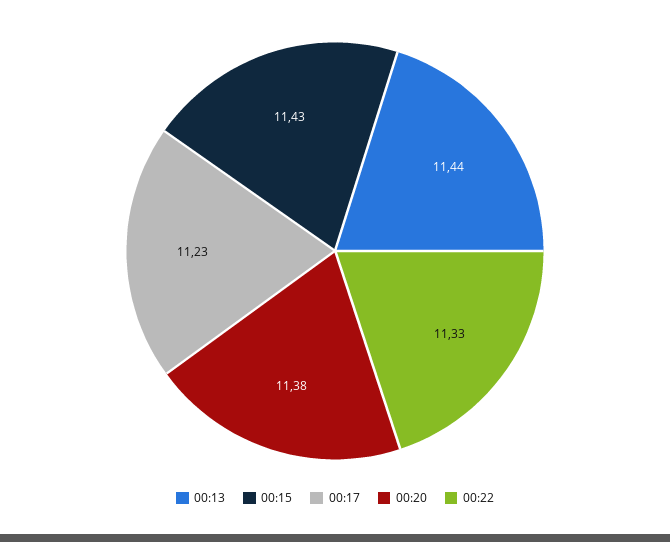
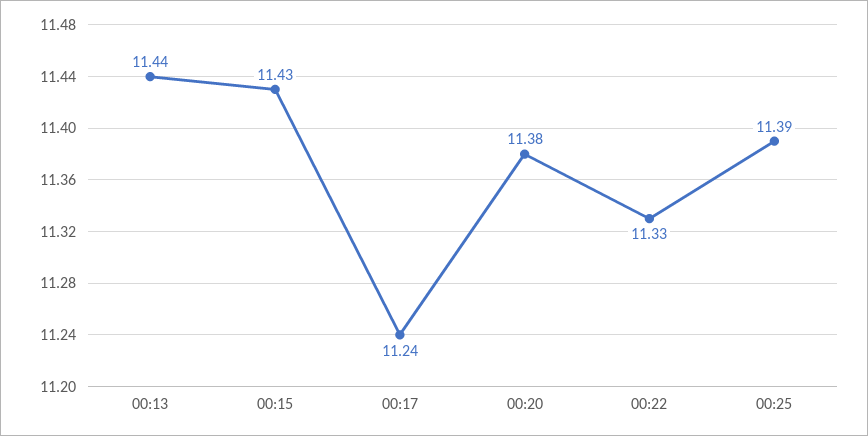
00:17: 11.23 -> 11.24
00:25: none -> 11.39

